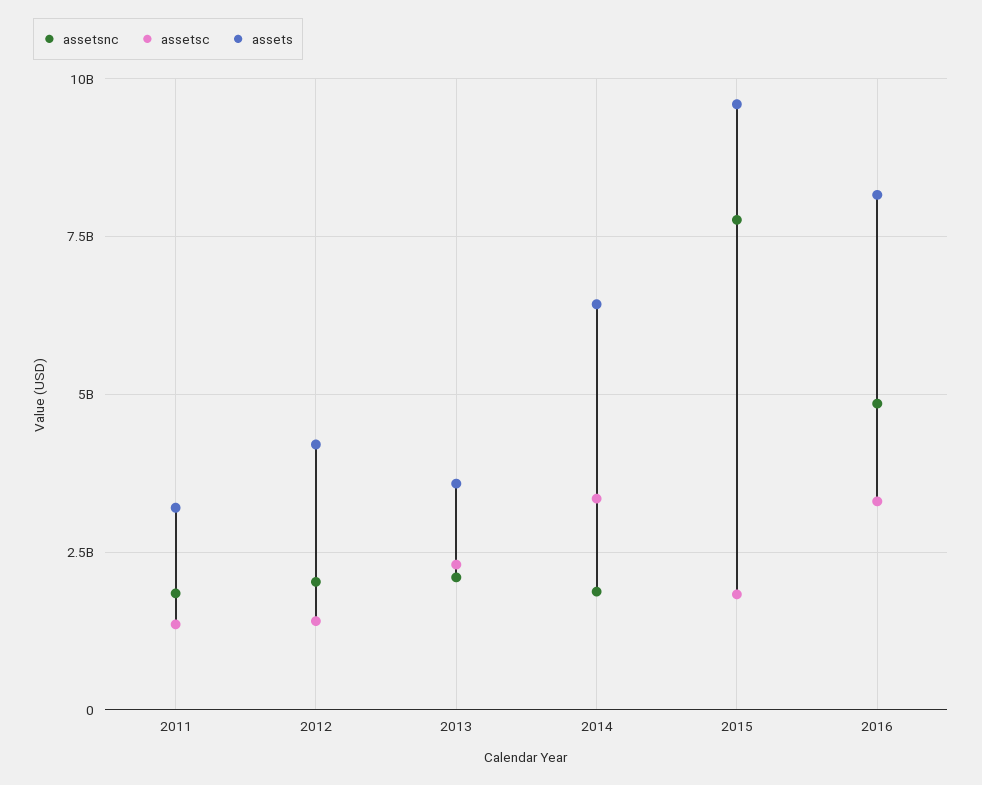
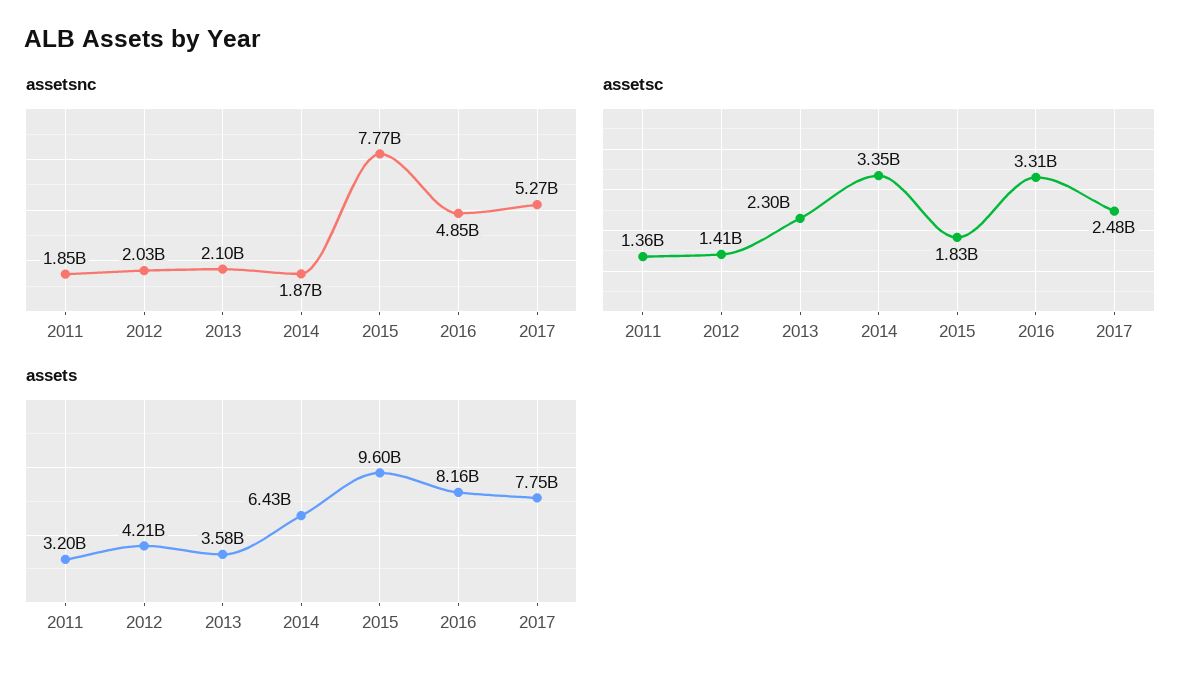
assetsnc, 2017: none -> 5270000000
assetsc, 2017: none -> 2480000000
assets, 2017: none -> 7750000000

